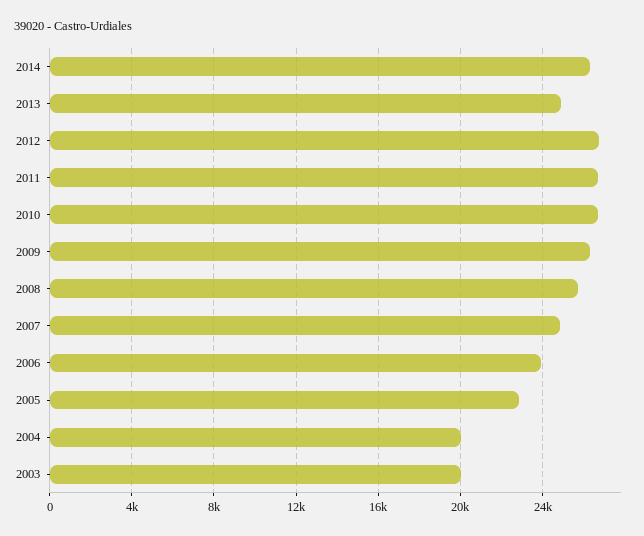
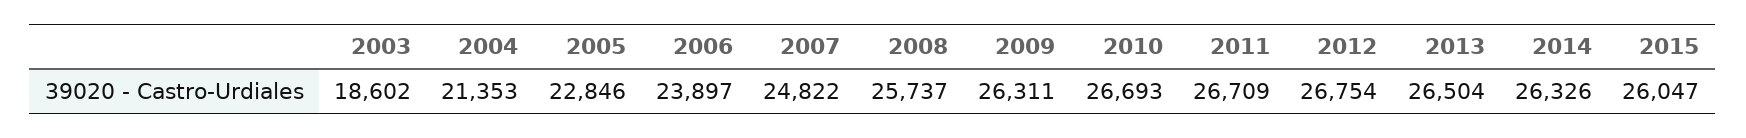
2013: 25000 -> 26504
2004: 20000 -> 21353
2003: 20000 -> 18602
2015: none -> 26047

